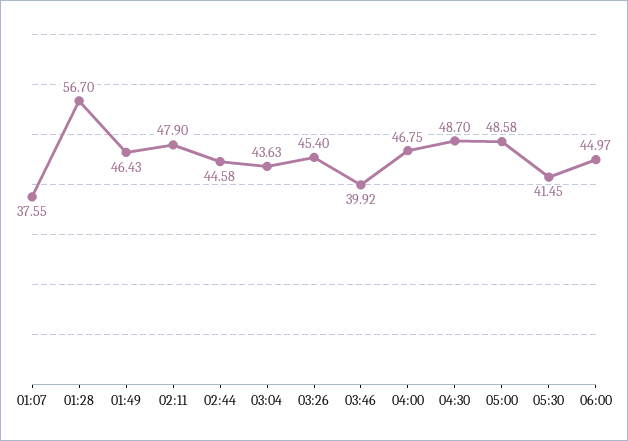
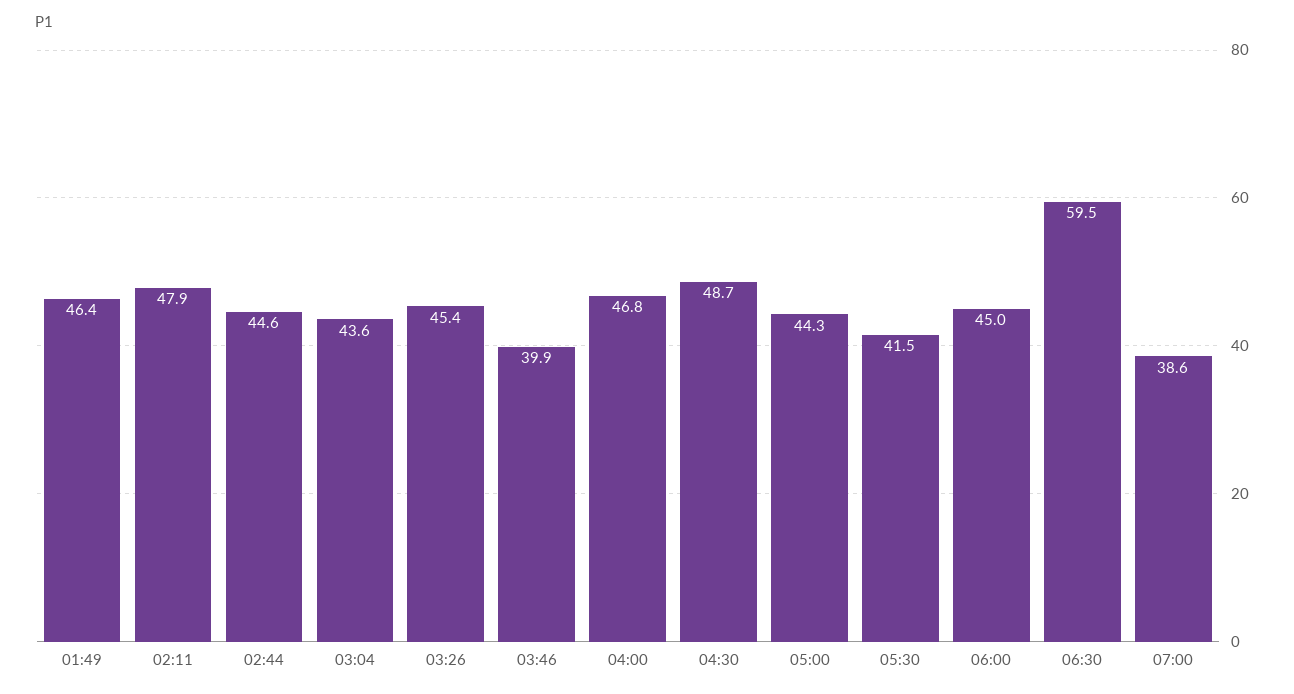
01:07: 37.55 -> none
01:28: 56.7 -> none
05:00: 48.58 -> 44.3
06:30: none -> 59.5
07:00: none -> 38.6

